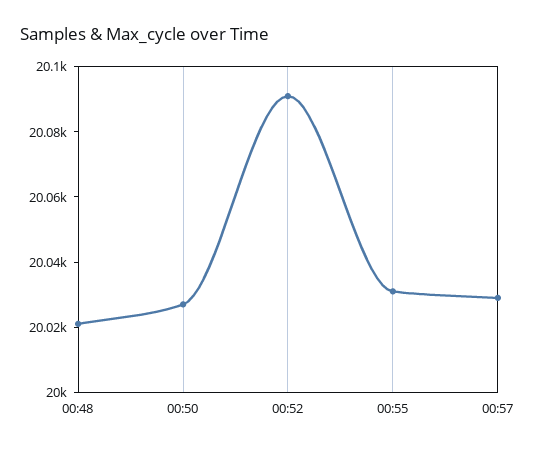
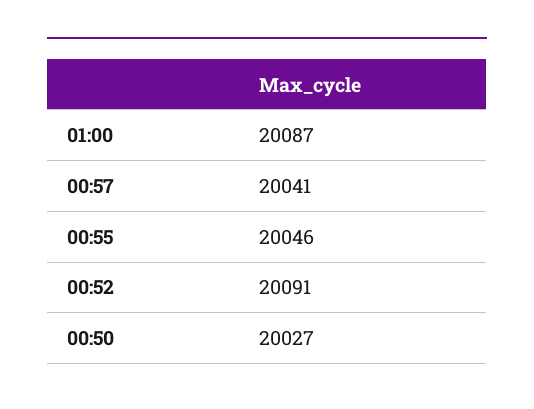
00:48: 20020 -> none
00:55: 20030 -> 20046
00:57: 20030 -> 20041
01:00: none -> 20087

